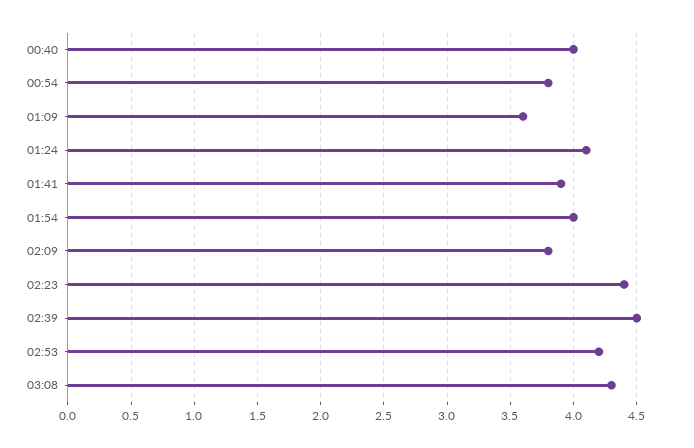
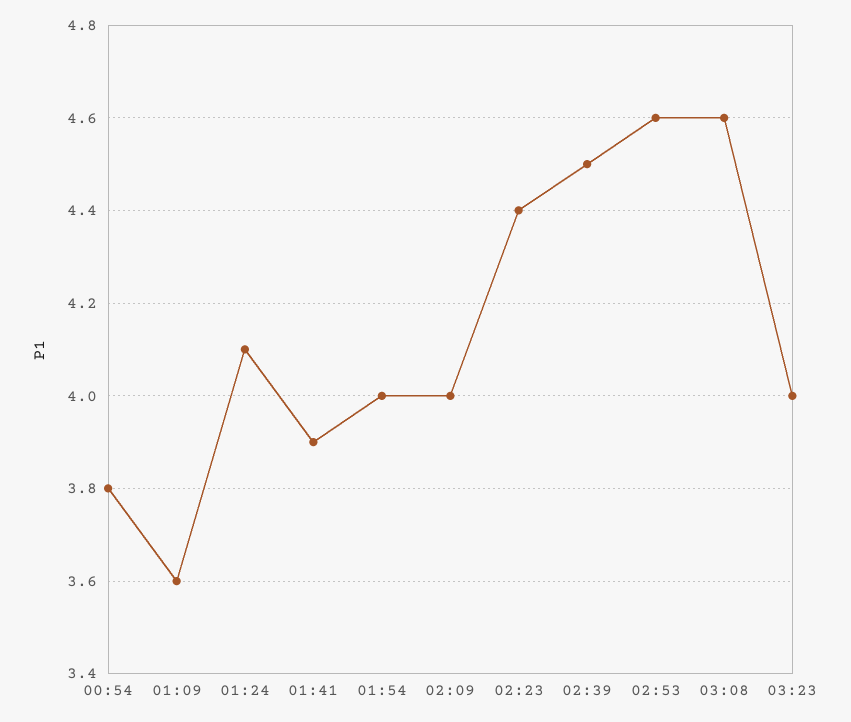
00:40: 4 -> none
02:09: 3.8 -> 4
02:53: 4.2 -> 4.6
03:08: 4.3 -> 4.6
03:23: none -> 4

